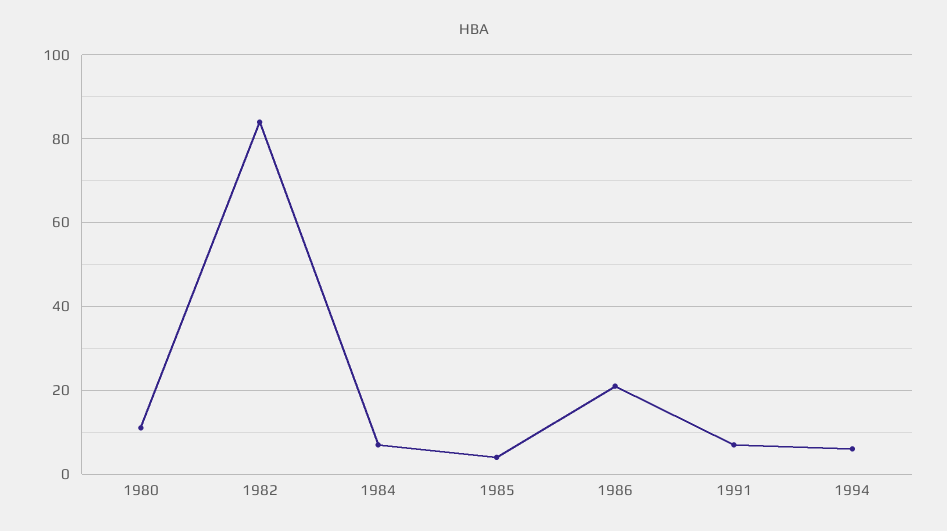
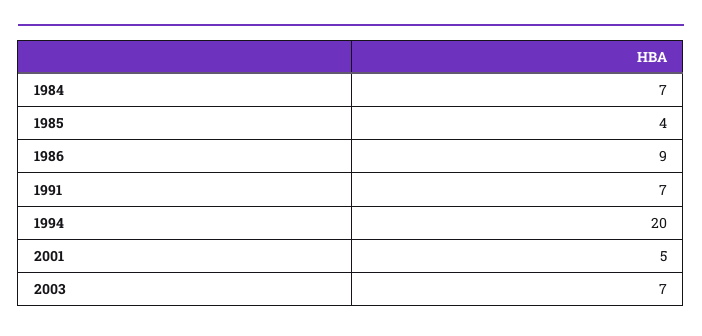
1980: 10 -> none
1982: 85 -> none
1986: 20 -> 9
1994: 5 -> 20
2001: none -> 5
2003: none -> 7

